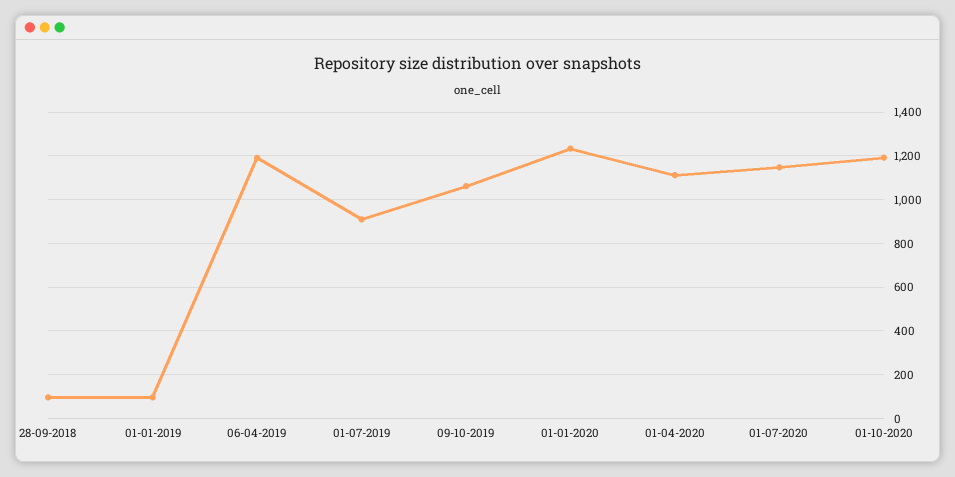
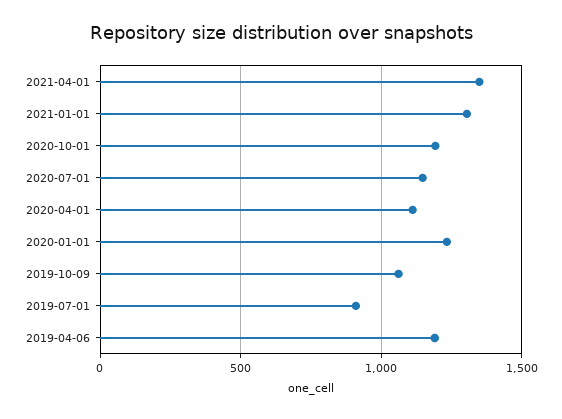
28-09-2018: 100 -> none
01-01-2019: 100 -> none
2021-04-01: none -> 1350
2021-01-01: none -> 1300

